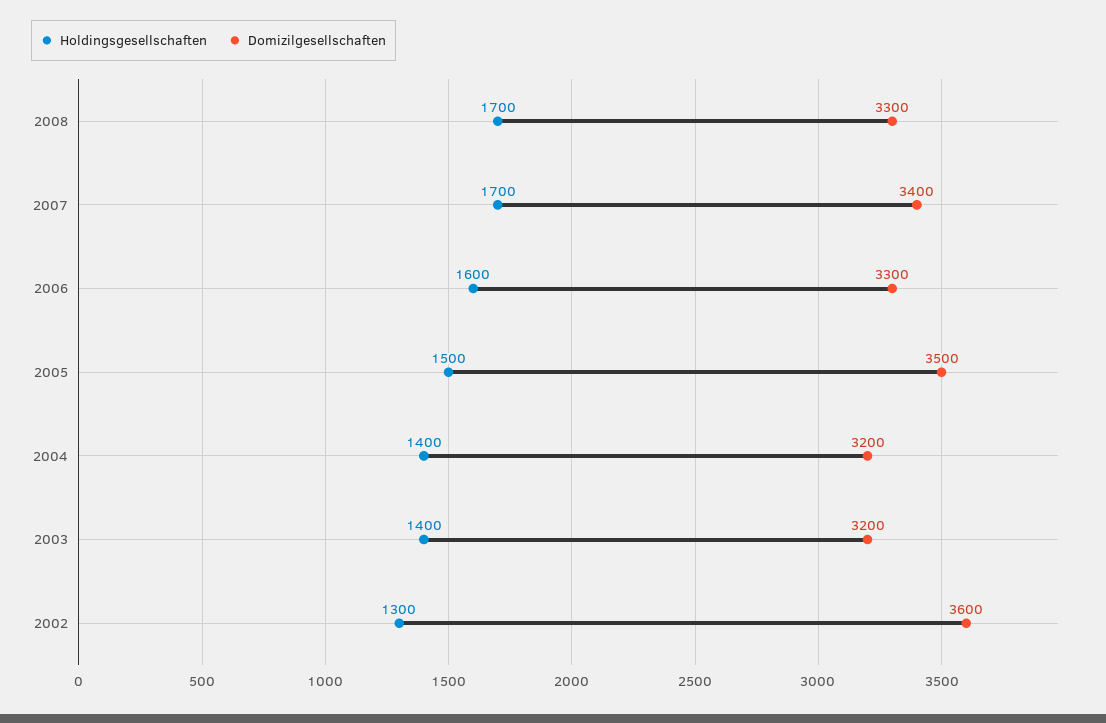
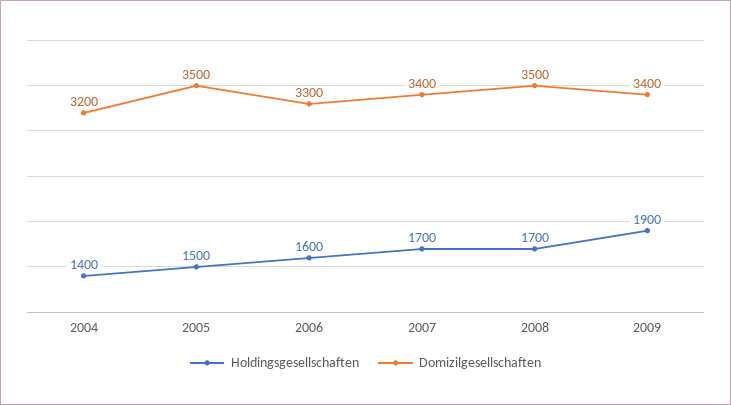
Domizilgesellschaften, 2008: 3300 -> 3500
Holdingsgesellschaften, 2003: 1400 -> none
Domizilgesellschaften, 2003: 3200 -> none
Holdingsgesellschaften, 2002: 1300 -> none
Domizilgesellschaften, 2002: 3600 -> none
Holdingsgesellschaften, 2009: none -> 1900
Domizilgesellschaften, 2009: none -> 3400

